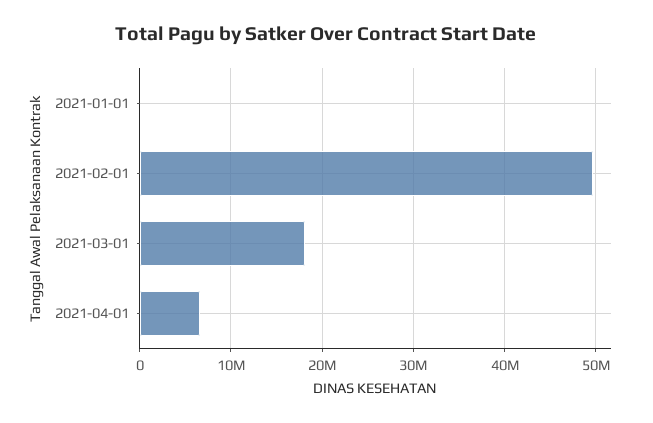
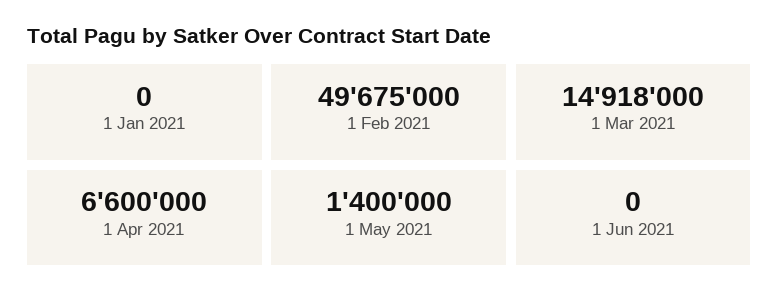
2021-03-01: 18000000 -> 14918000
1 May 2021: none -> 1400000
1 Jun 2021: none -> 0

